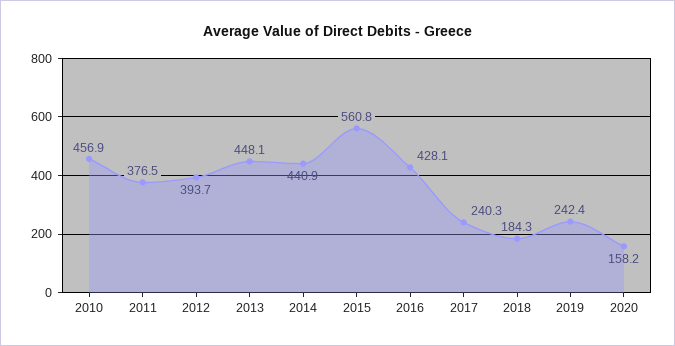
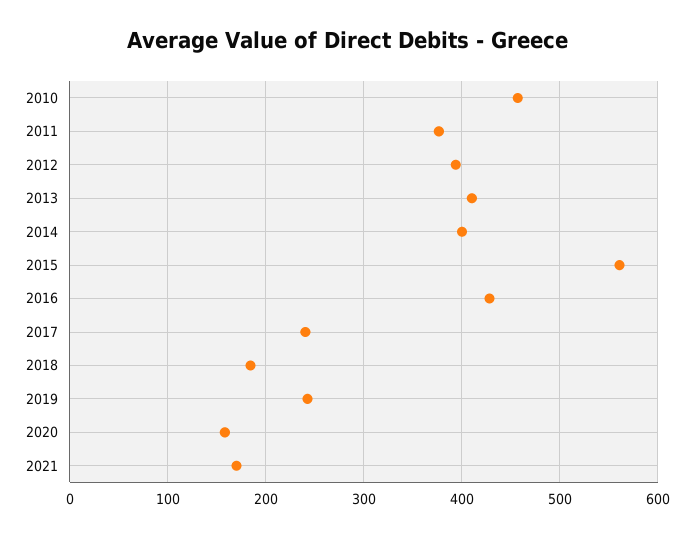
2013: 448.1 -> 410
2014: 440.9 -> 400
2021: none -> 170

